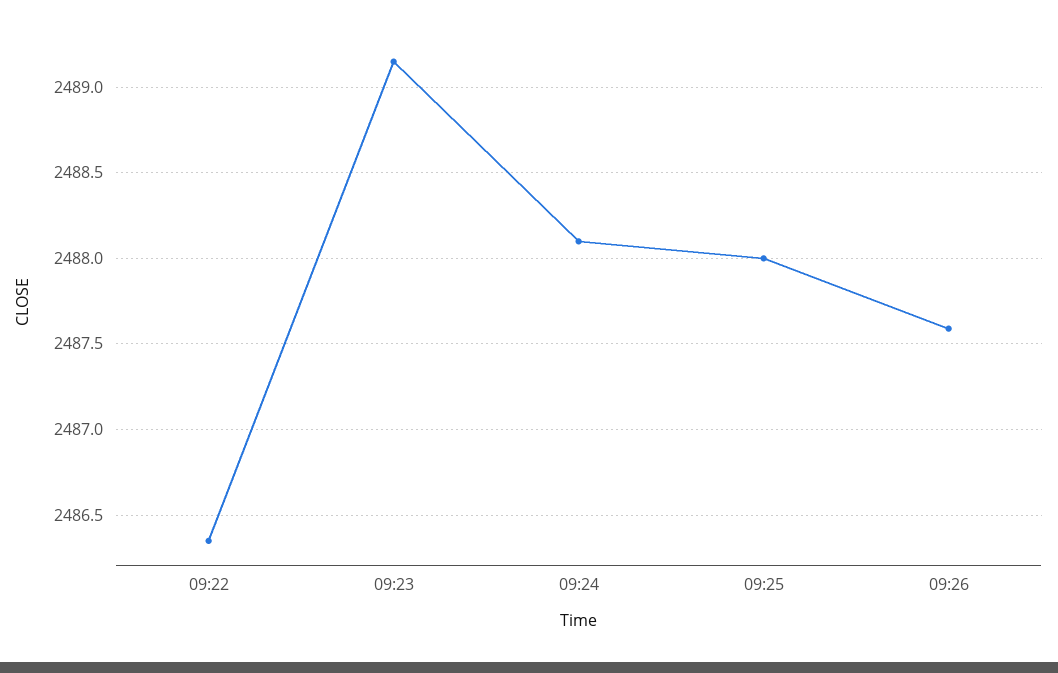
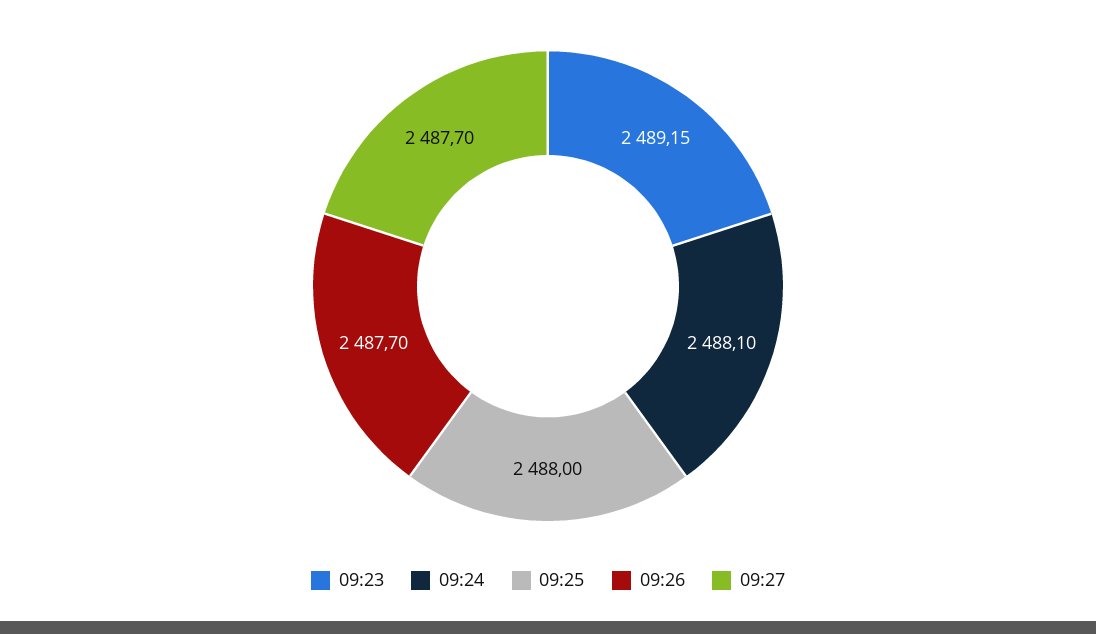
09:22: 2486.35 -> none
09:26: 2487.6 -> 2487.7
09:27: none -> 2487.7

